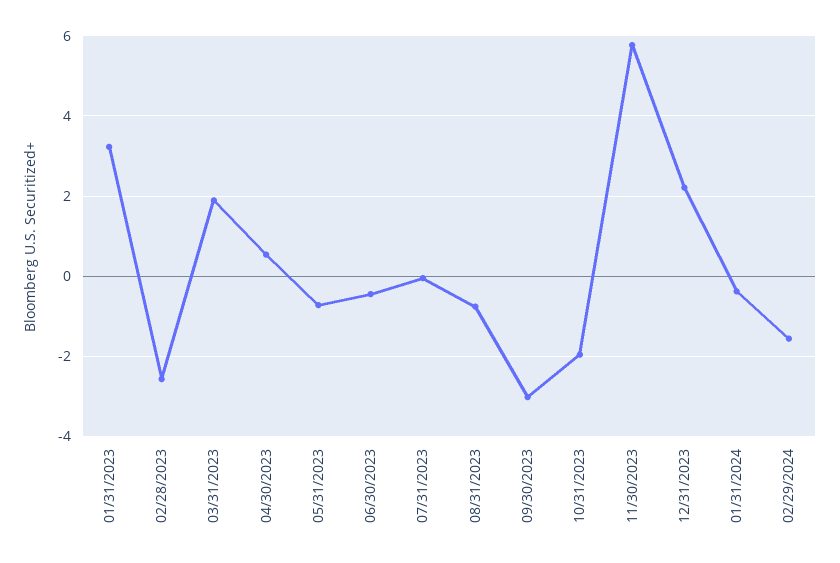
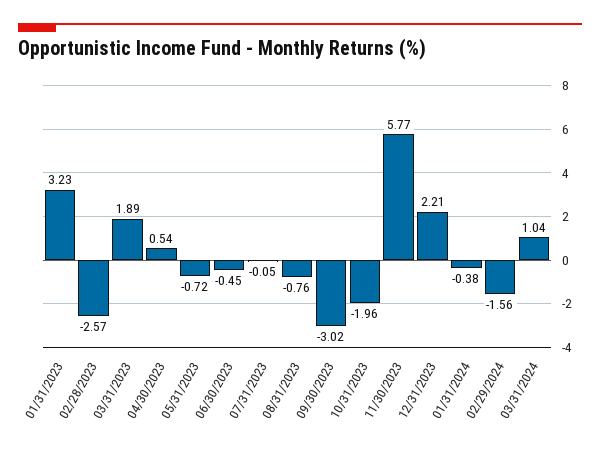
03/31/2024: none -> 1.04

